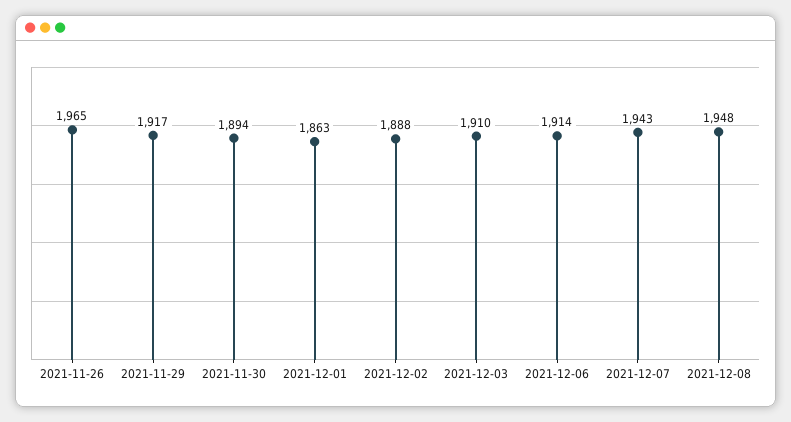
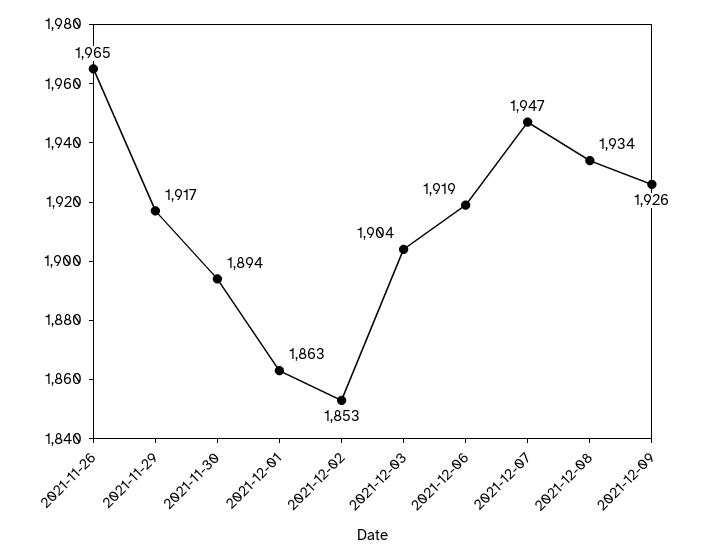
2021-12-02: 1888 -> 1853
2021-12-03: 1910 -> 1904
2021-12-06: 1914 -> 1919
2021-12-07: 1943 -> 1947
2021-12-08: 1948 -> 1934
2021-12-09: none -> 1926

